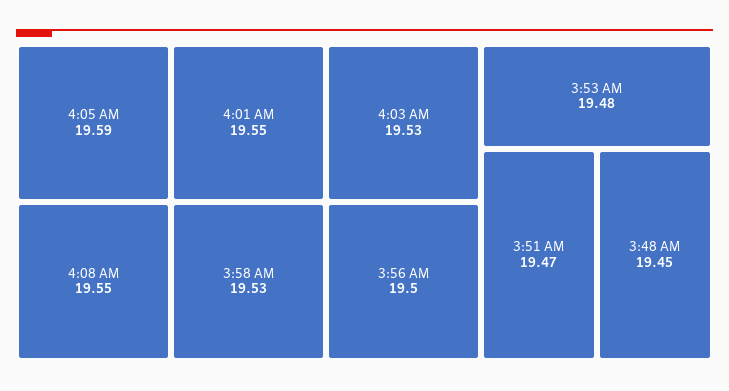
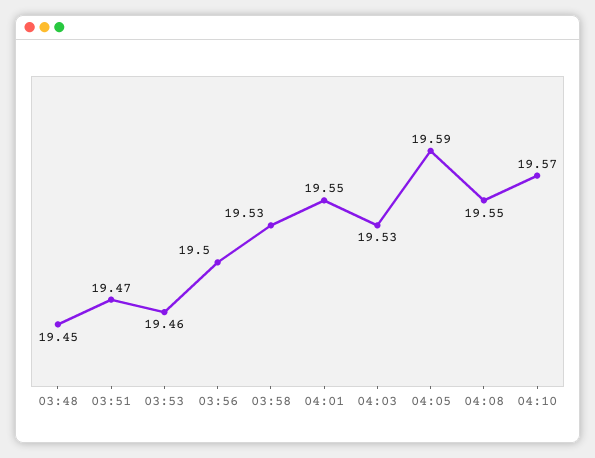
3:53 AM: 19.48 -> 19.46
04:10: none -> 19.57

